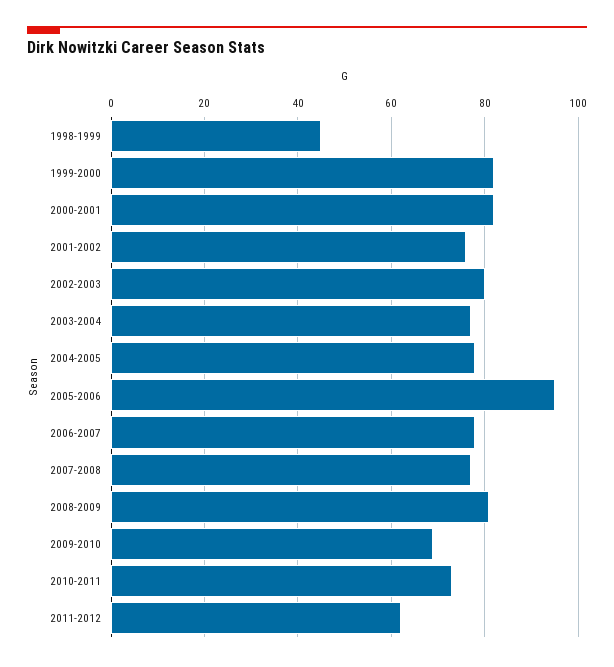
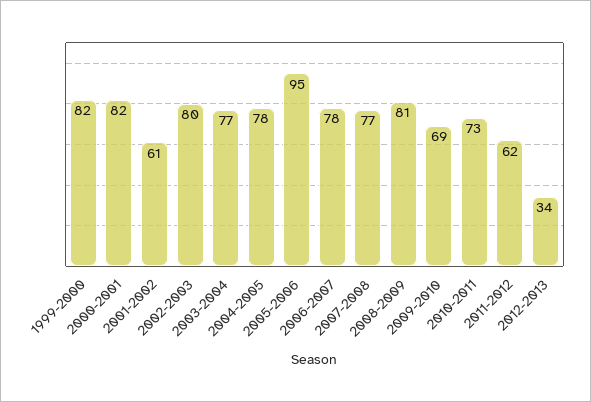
1998-1999: 45 -> none
2001-2002: 75 -> 61
2012-2013: none -> 34

